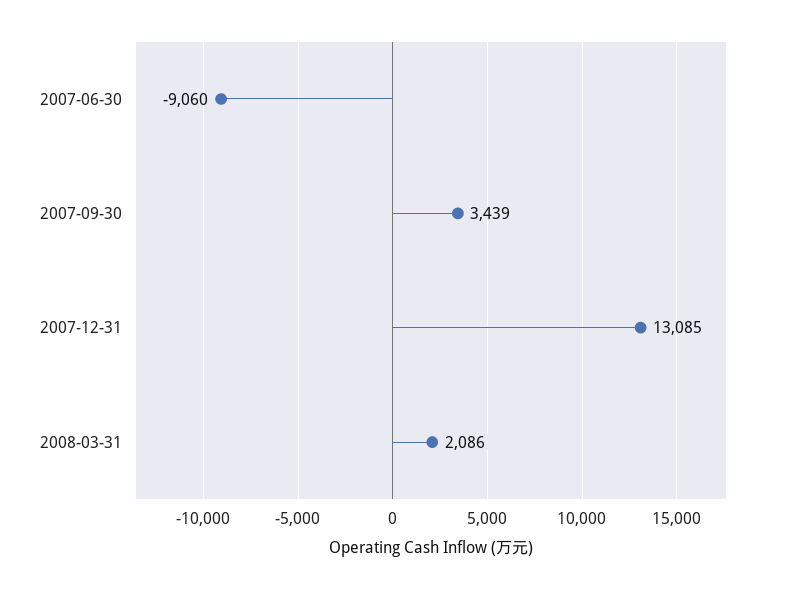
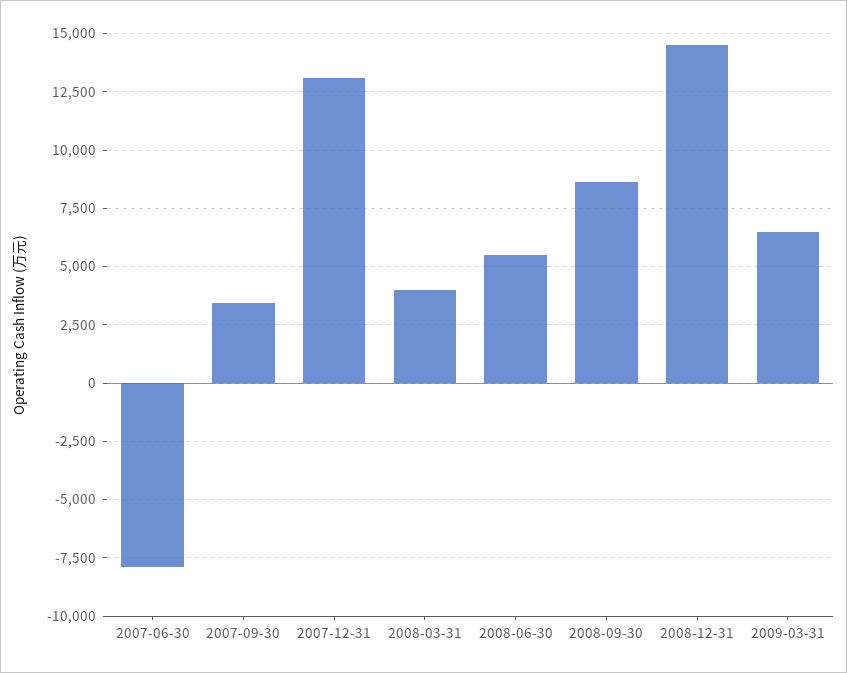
2007-06-30: -9060 -> -8000
2008-03-31: 2086 -> 4000
2008-06-30: none -> 5500
2008-09-30: none -> 8500
2008-12-31: none -> 14500
2009-03-31: none -> 6500

